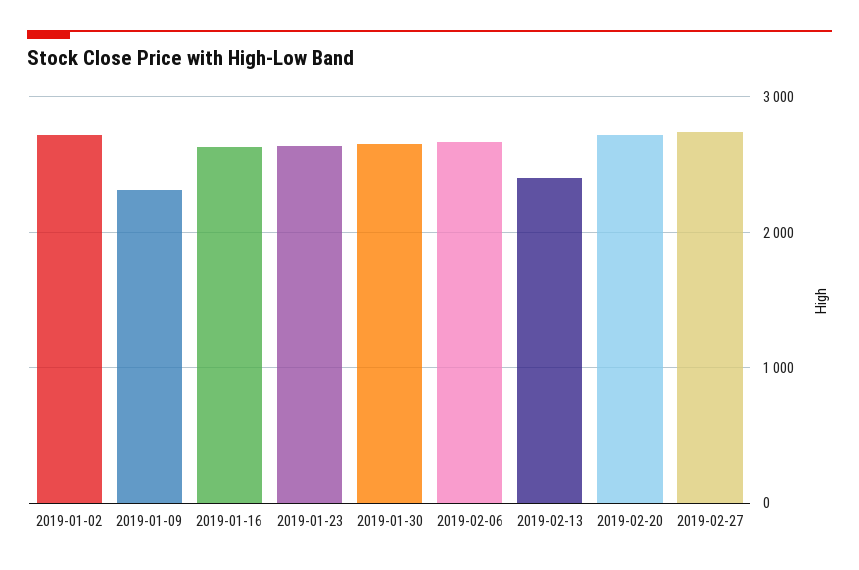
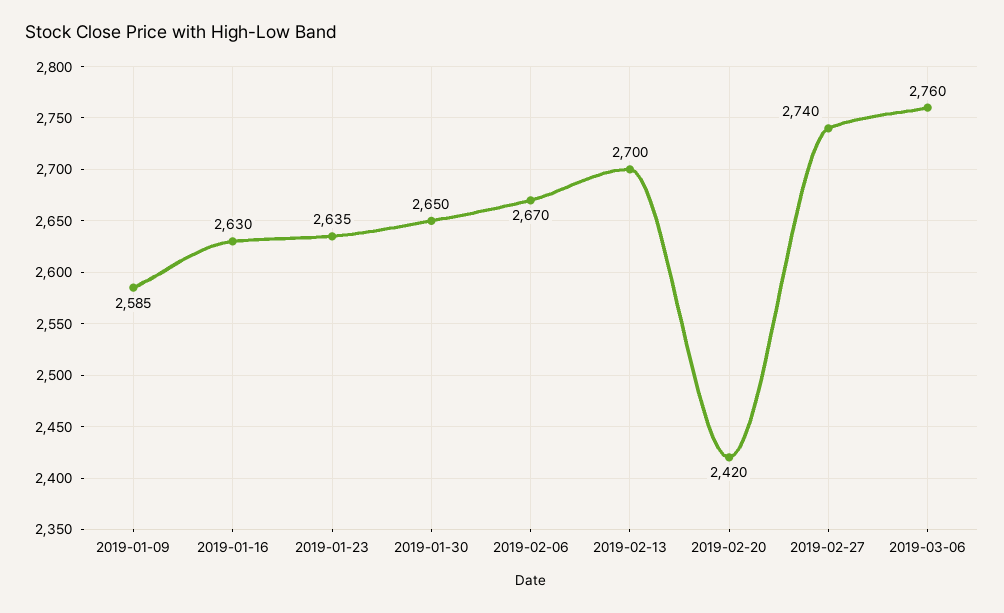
2019-01-02: 2700 -> none
2019-01-09: 2300 -> 2585
2019-02-13: 2400 -> 2700
2019-02-20: 2700 -> 2420
2019-03-06: none -> 2760

